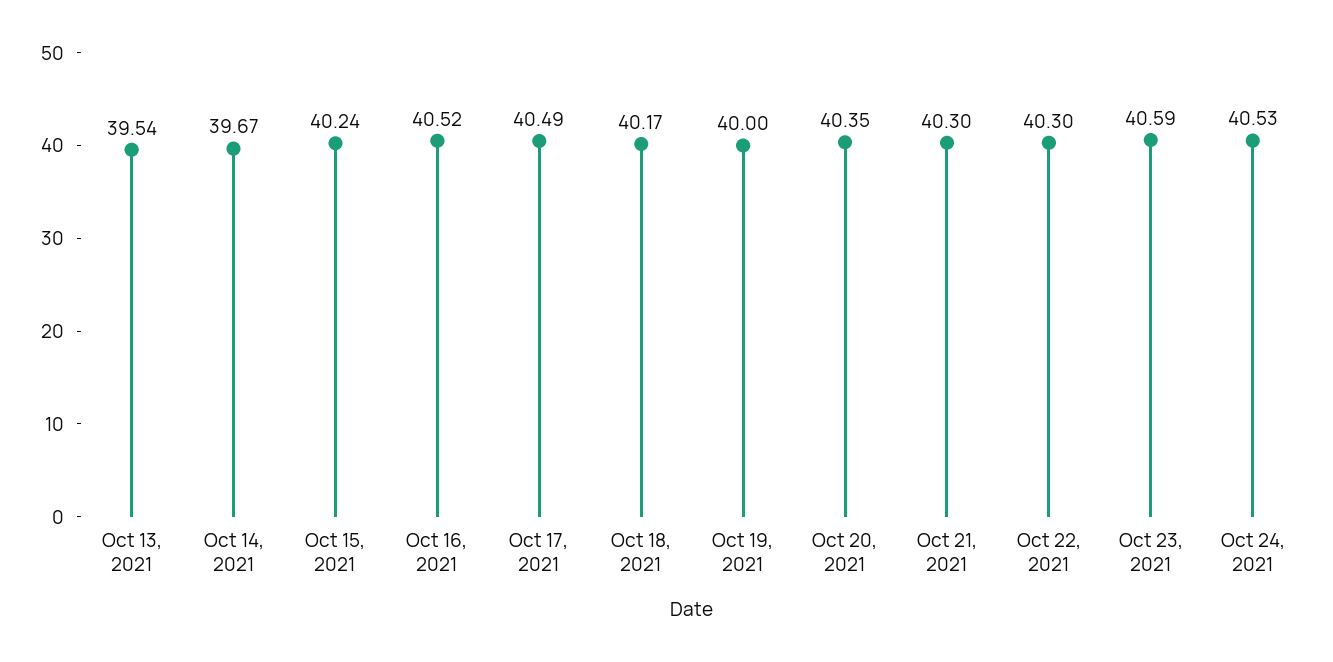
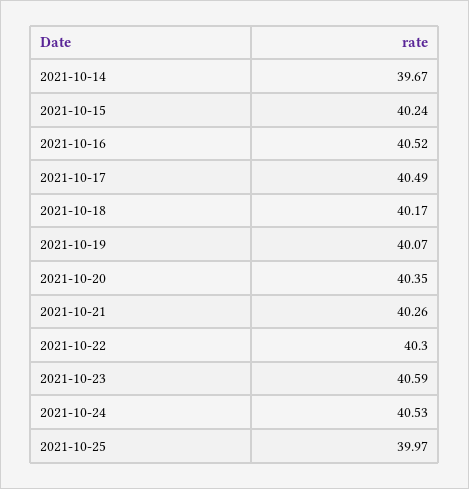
Oct 13, 2021: 39.54 -> none
Oct 19, 2021: 40 -> 40.07
Oct 21, 2021: 40.3 -> 40.26
2021-10-25: none -> 39.97

